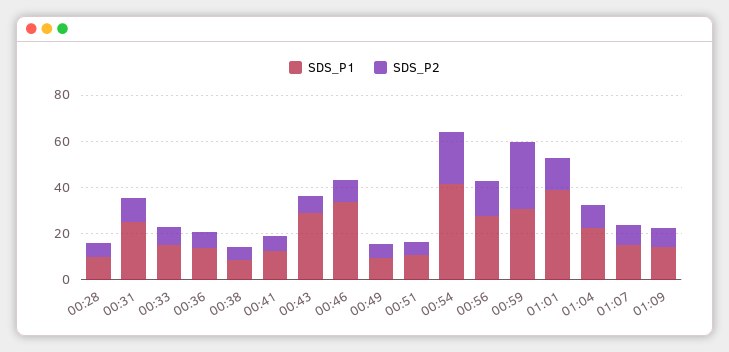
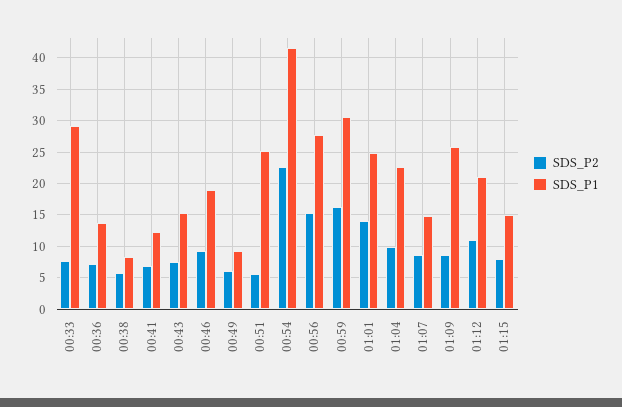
SDS_P1, 00:28: 10 -> none
SDS_P2, 00:28: 5 -> none
SDS_P1, 00:31: 25 -> none
SDS_P2, 00:31: 10 -> none
SDS_P1, 00:33: 15 -> 29
SDS_P1, 00:43: 30 -> 15
SDS_P1, 00:46: 35 -> 19
SDS_P1, 00:51: 10 -> 25
SDS_P2, 00:59: 30 -> 16
SDS_P1, 01:01: 40 -> 25
SDS_P1, 01:09: 15 -> 26
SDS_P2, 01:12: none -> 11
SDS_P1, 01:12: none -> 21
SDS_P2, 01:15: none -> 8
SDS_P1, 01:15: none -> 15

